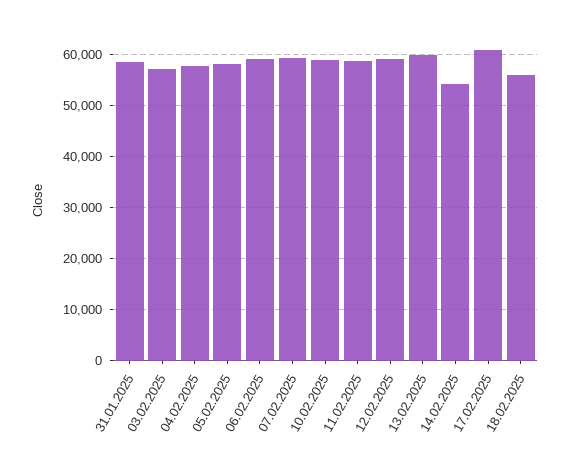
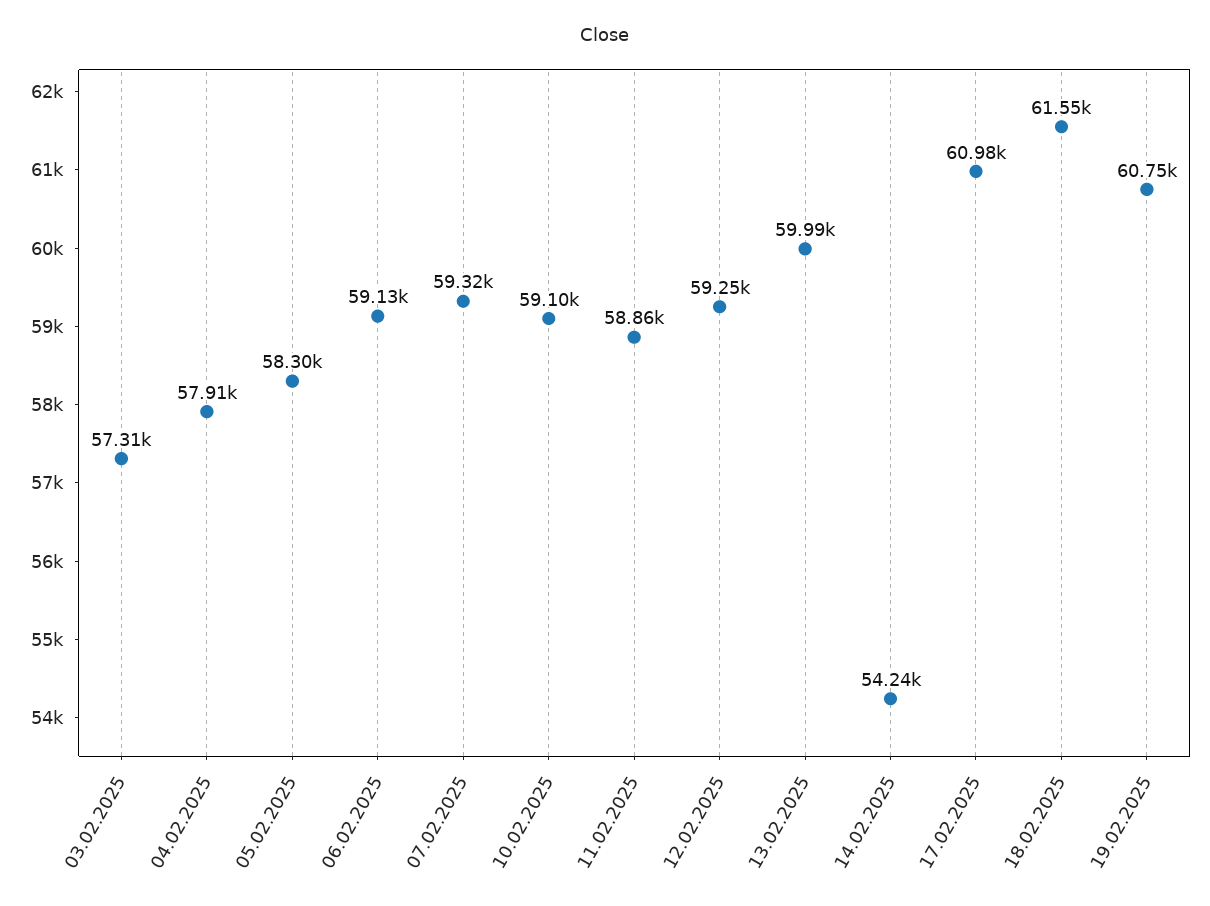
31.01.2025: 58000 -> none
18.02.2025: 56000 -> 61550
19.02.2025: none -> 60750

